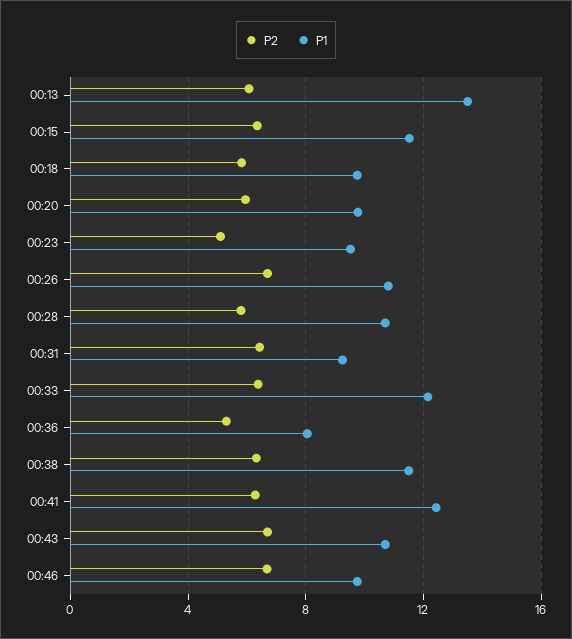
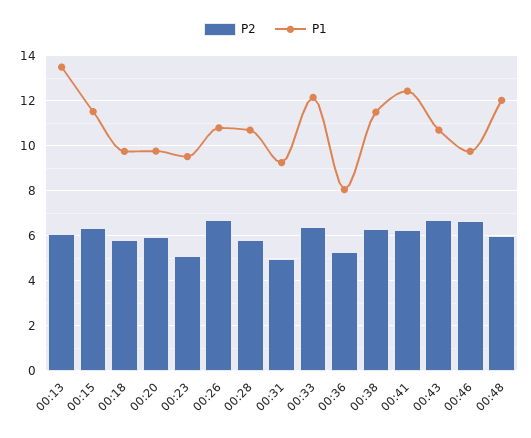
P2, 00:31: 6.5 -> 5
P2, 00:48: none -> 6
P1, 00:48: none -> 12

